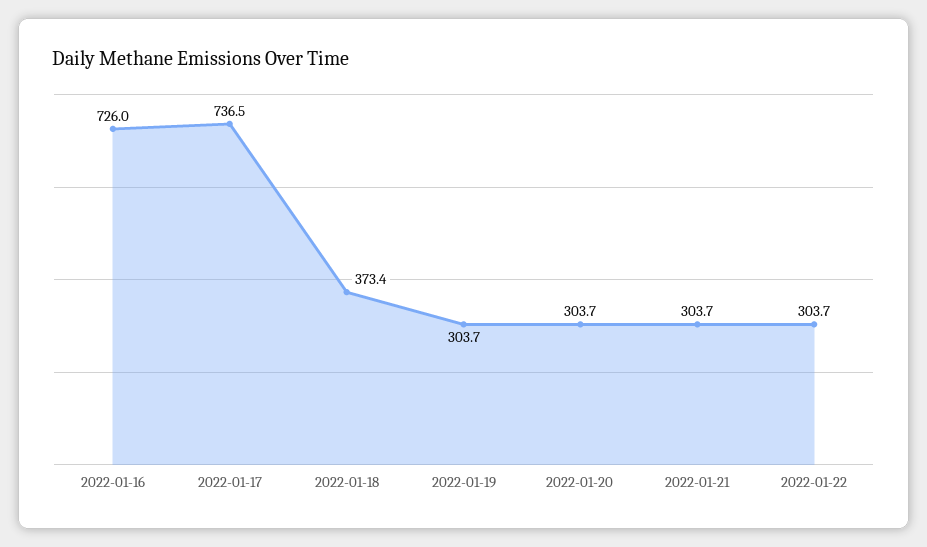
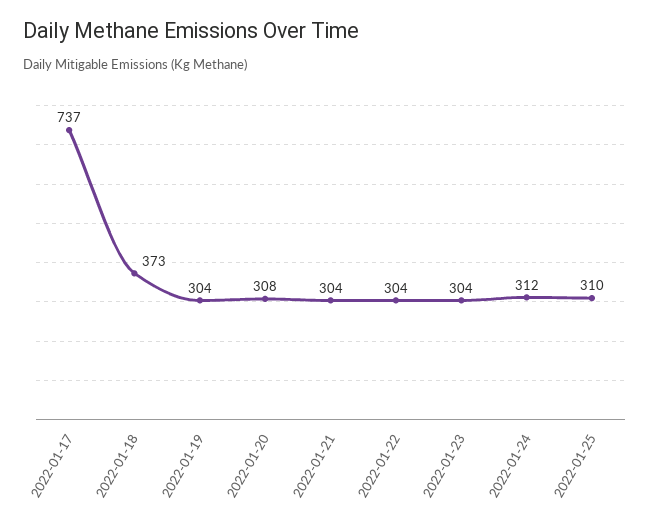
2022-01-16: 726 -> none
2022-01-20: 303.7 -> 308
2022-01-23: none -> 304
2022-01-24: none -> 312
2022-01-25: none -> 310

